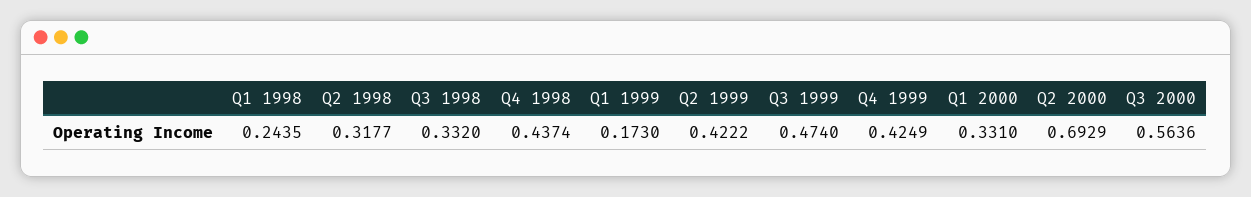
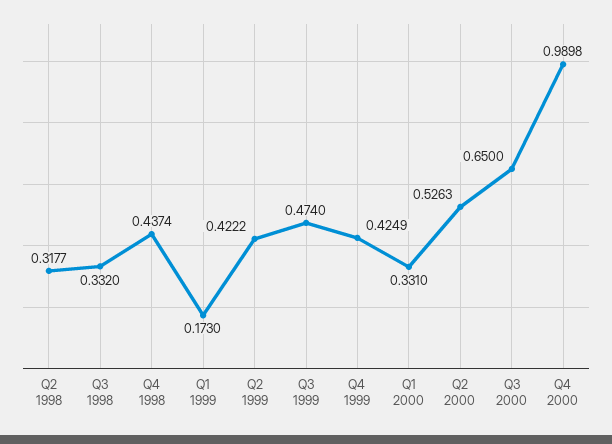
Q1 1998: 0.2435 -> none
Q2 2000: 0.6929 -> 0.5263
Q3 2000: 0.5636 -> 0.65
Q4 2000: none -> 0.9898

